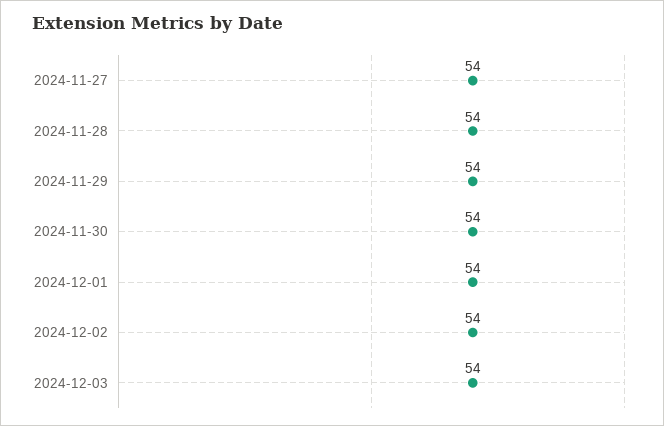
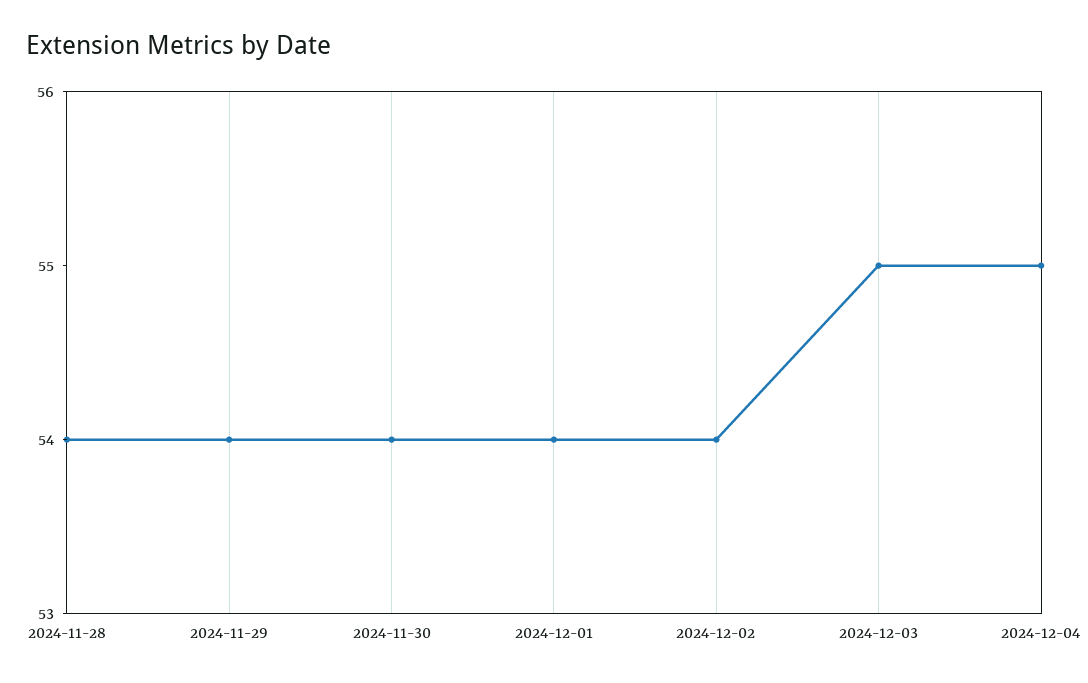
2024-11-27: 54 -> none
2024-12-03: 54 -> 55
2024-12-04: none -> 55

